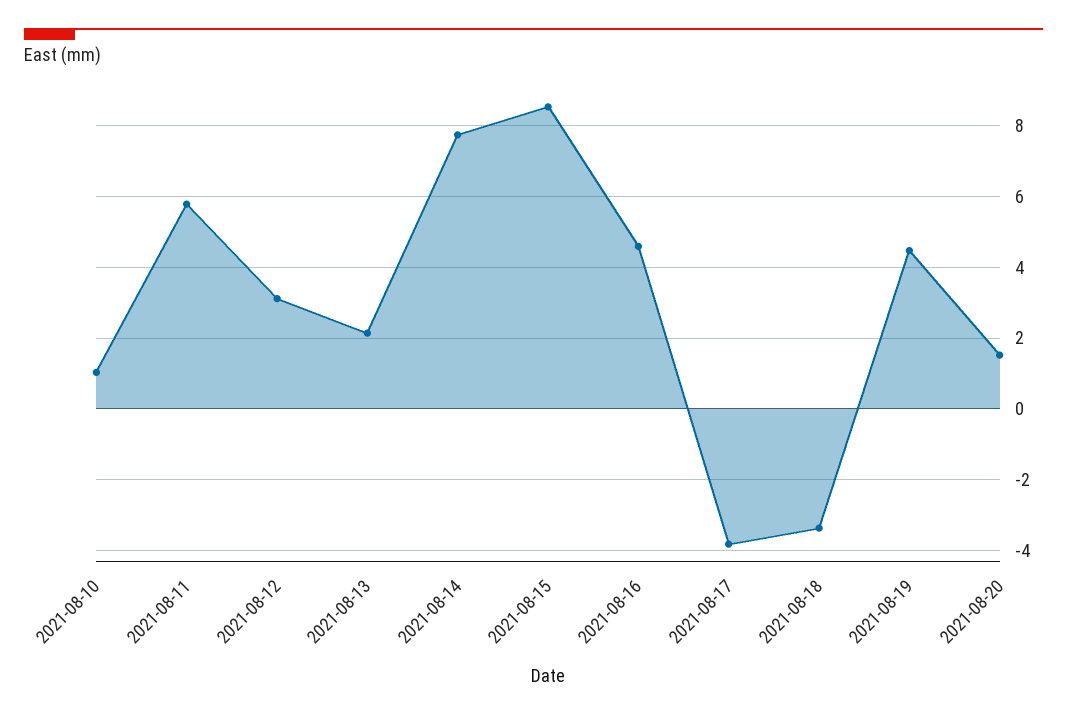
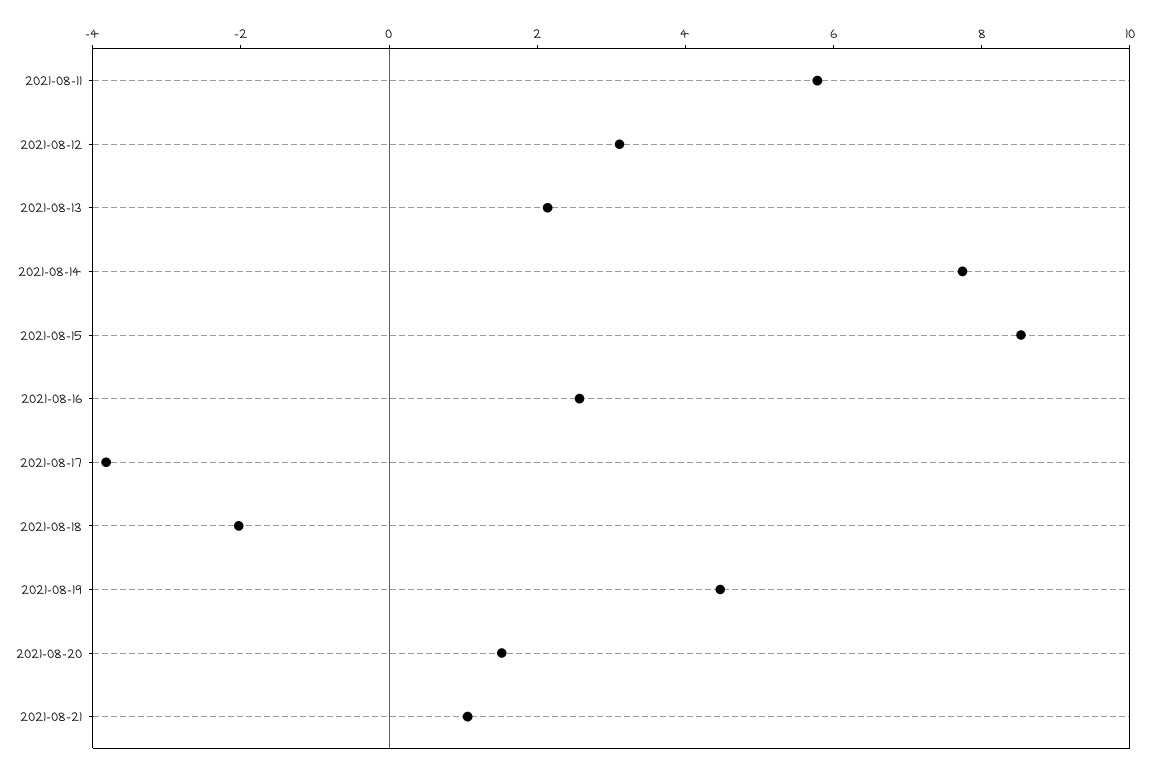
2021-08-10: 1 -> none
2021-08-16: 4.6 -> 2.5
2021-08-18: -3.4 -> -2
2021-08-21: none -> 1

